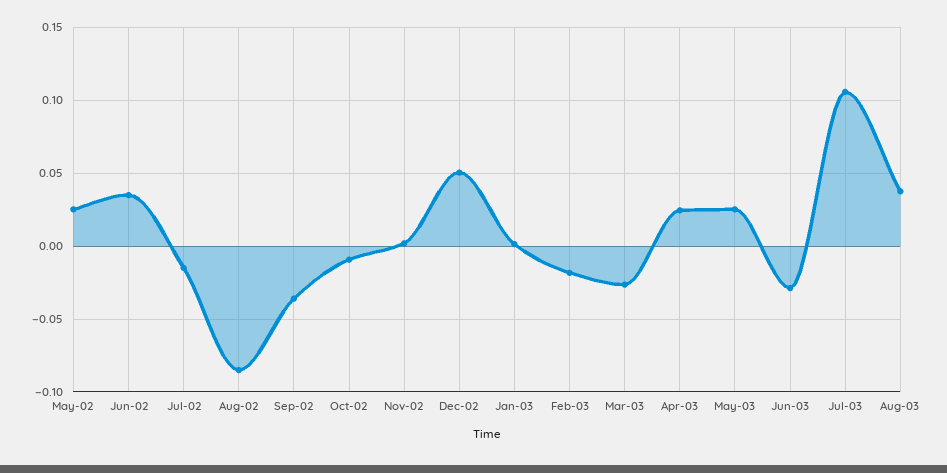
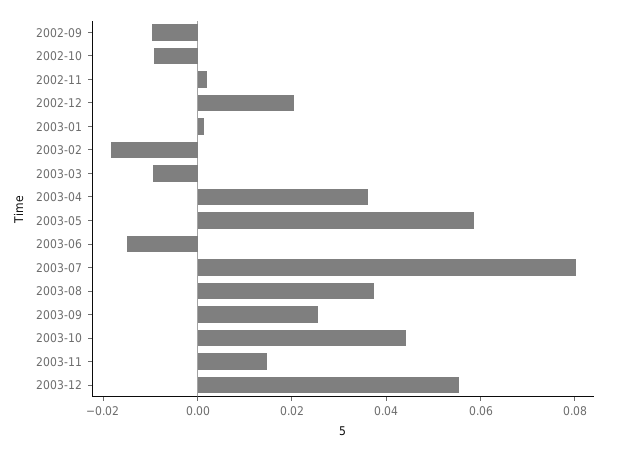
May-02: 0.025 -> none
Jun-02: 0.035 -> none
Jul-02: -0.015 -> none
Aug-02: -0.085 -> none
Sep-02: -0.035 -> -0.01
Dec-02: 0.05 -> 0.02
Mar-03: -0.025 -> -0.01
Apr-03: 0.025 -> 0.035
May-03: 0.025 -> 0.06
Jun-03: -0.03 -> -0.015
Jul-03: 0.105 -> 0.08
2003-09: none -> 0.025
2003-10: none -> 0.045
2003-11: none -> 0.015
2003-12: none -> 0.055

